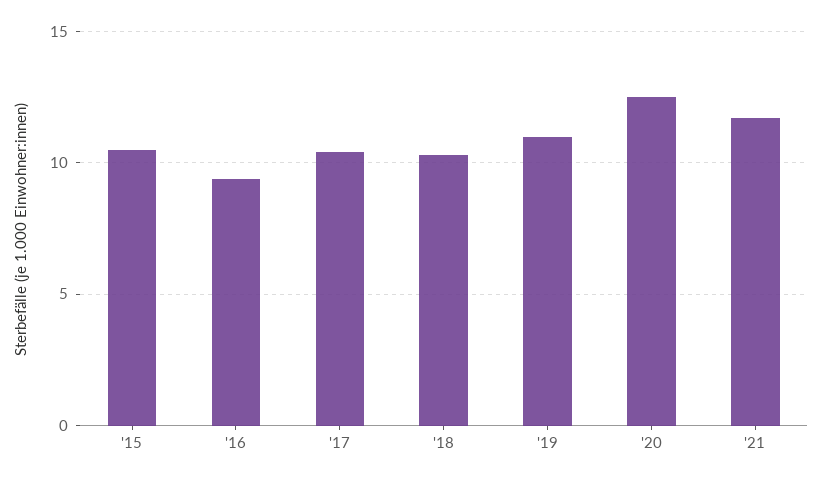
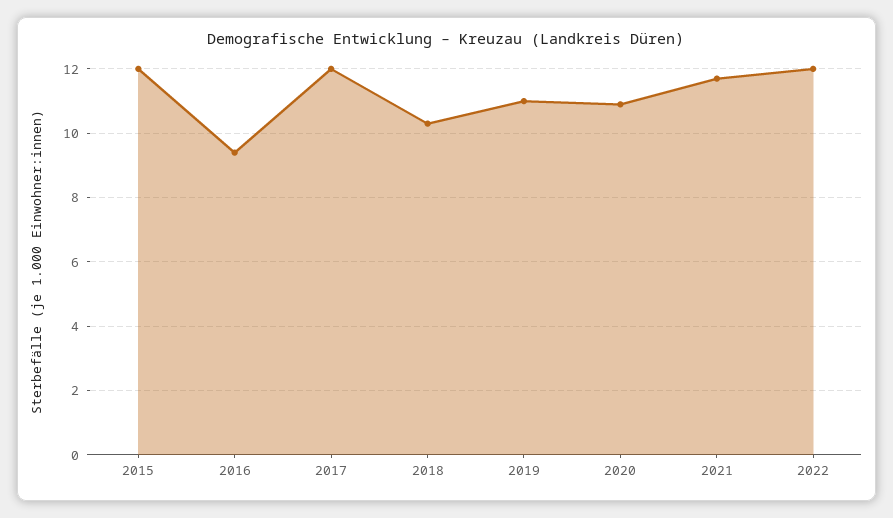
'15: 10.5 -> 12
'17: 10.5 -> 12
'20: 12.5 -> 11
2022: none -> 12

